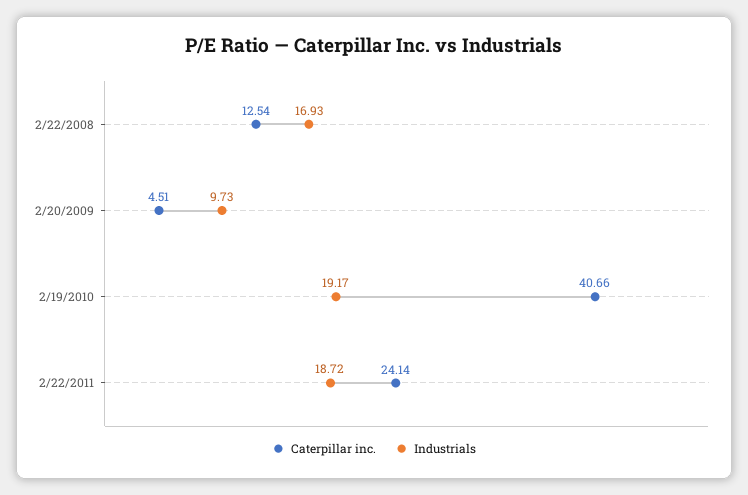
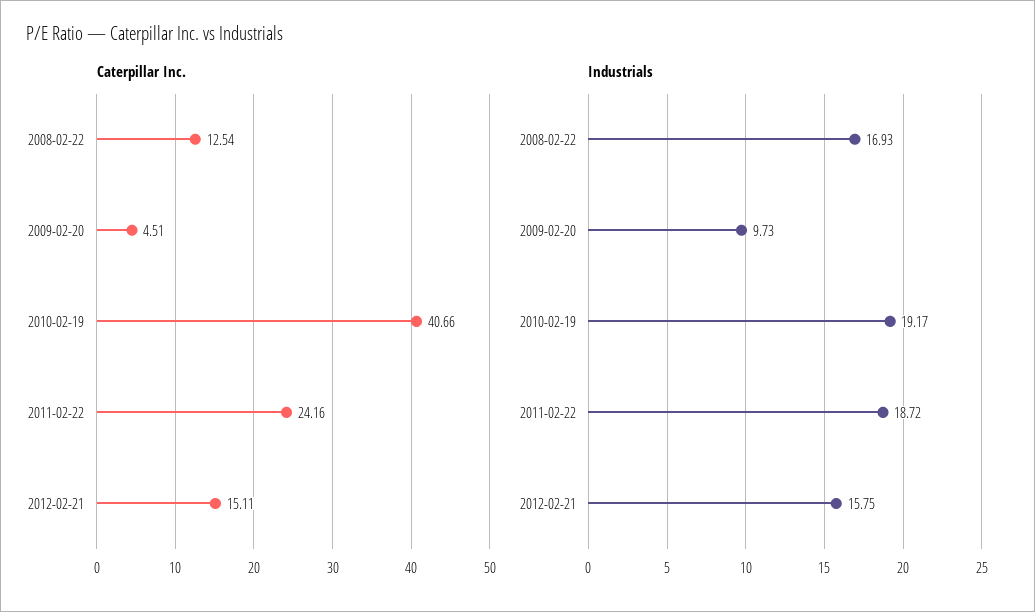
Caterpillar inc., 2/22/2011: 24.14 -> 24.16
Caterpillar inc., 2012-02-21: none -> 15.11
Industrials, 2012-02-21: none -> 15.75

